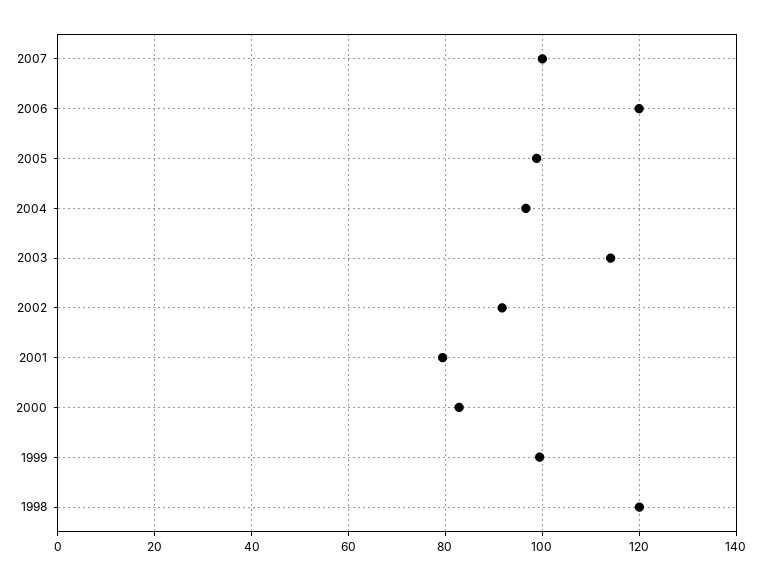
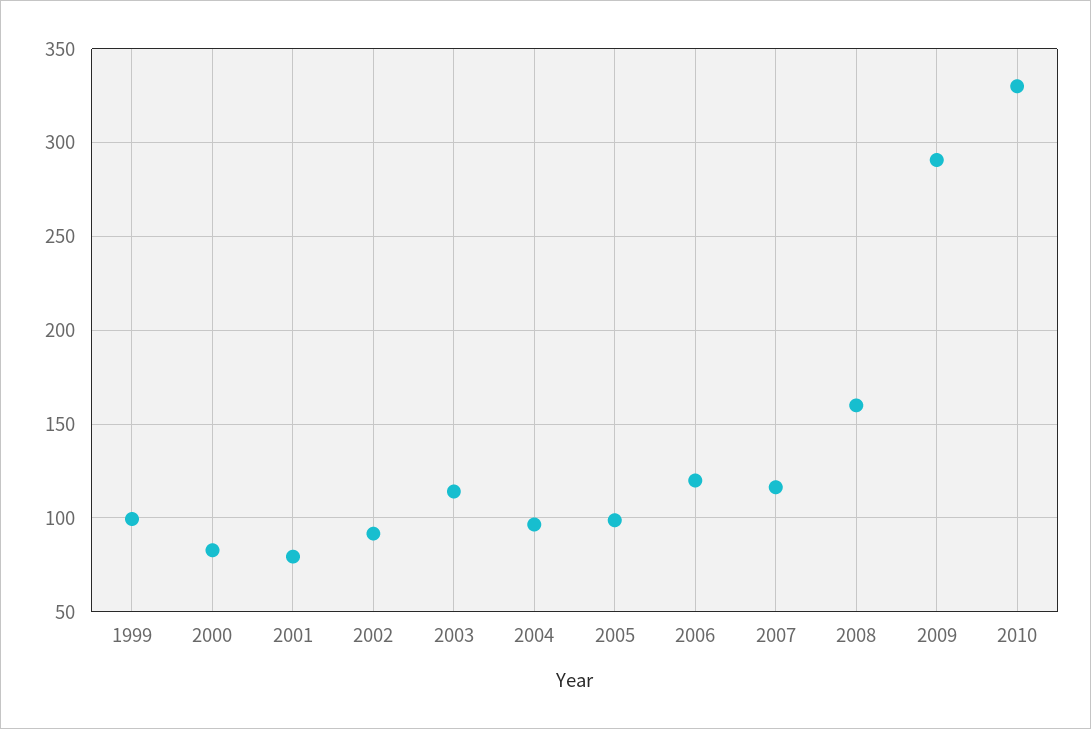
2007: 100 -> 115
1998: 120 -> none
2008: none -> 160
2009: none -> 290
2010: none -> 330

